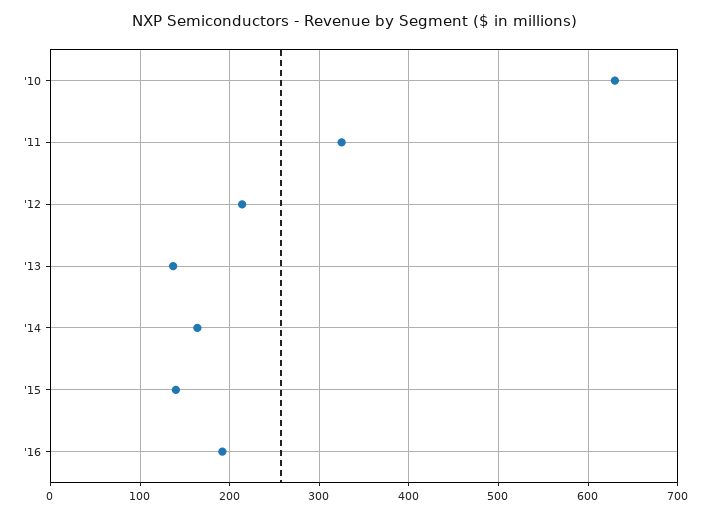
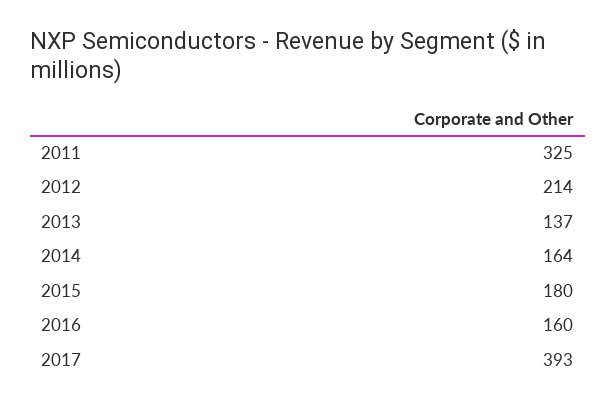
'10: 630 -> none
'15: 140 -> 180
'16: 190 -> 160
2017: none -> 393

